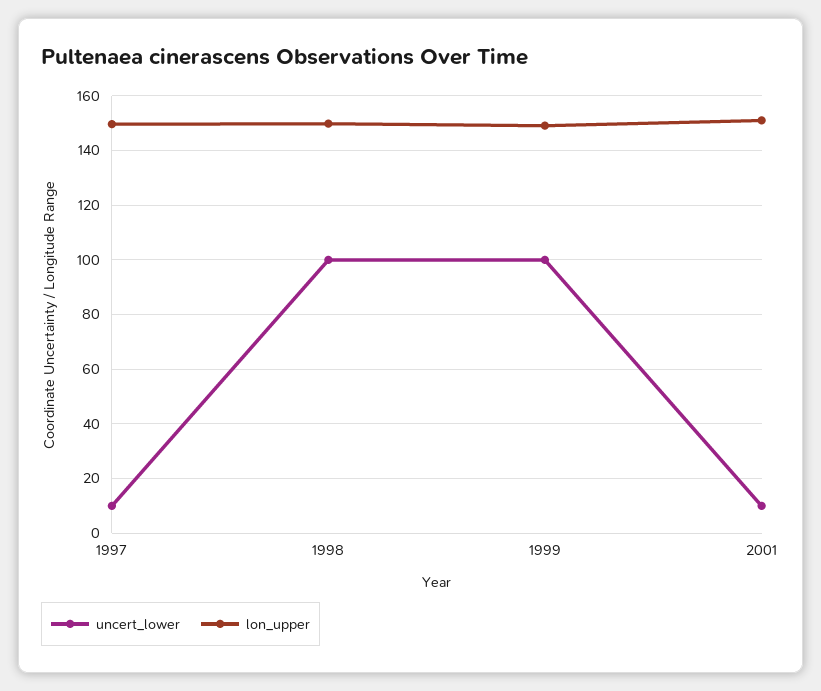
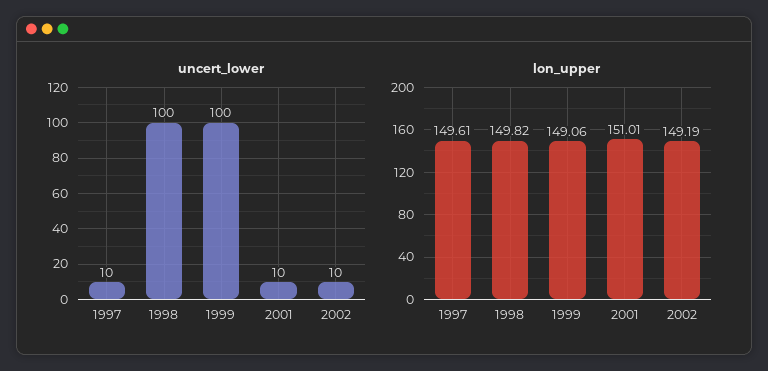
uncert_lower, 2002: none -> 10
lon_upper, 2002: none -> 149.19

